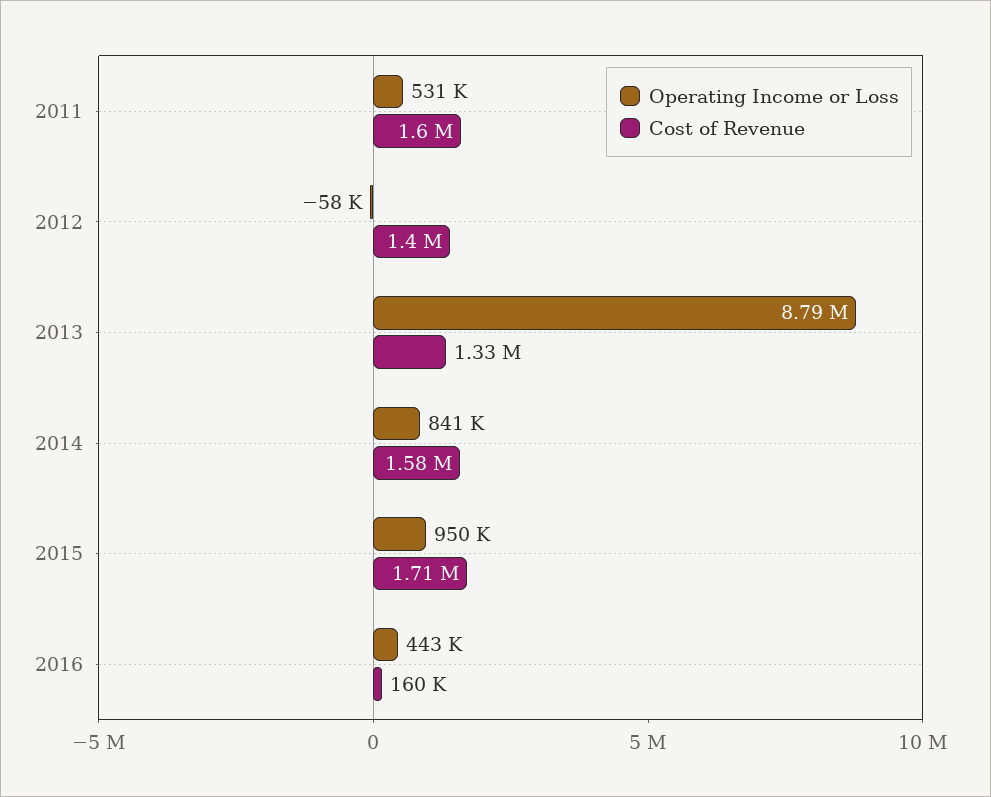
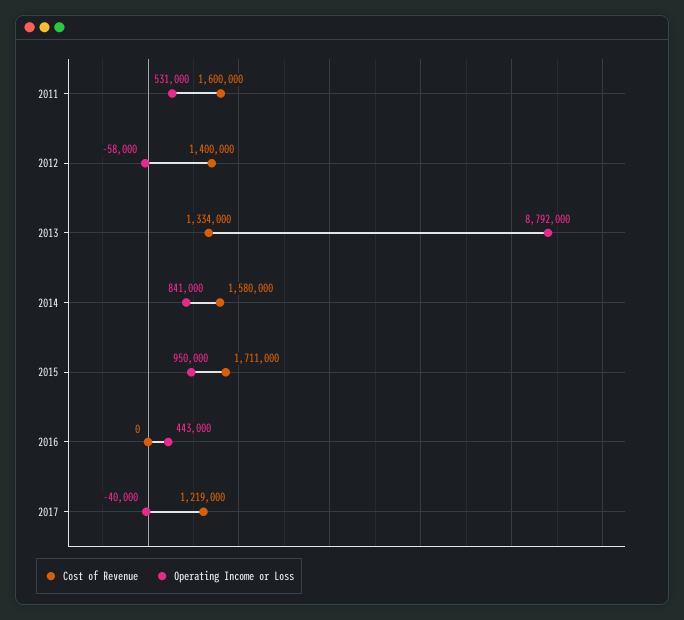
Cost of Revenue, 2016: 160000 -> 0
Cost of Revenue, 2017: none -> 1219000
Operating Income or Loss, 2017: none -> -40000

